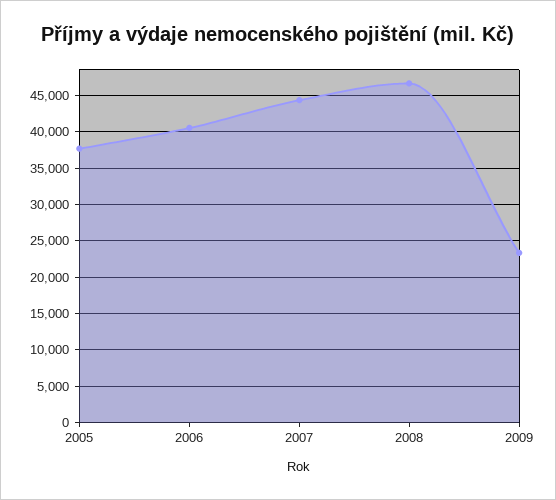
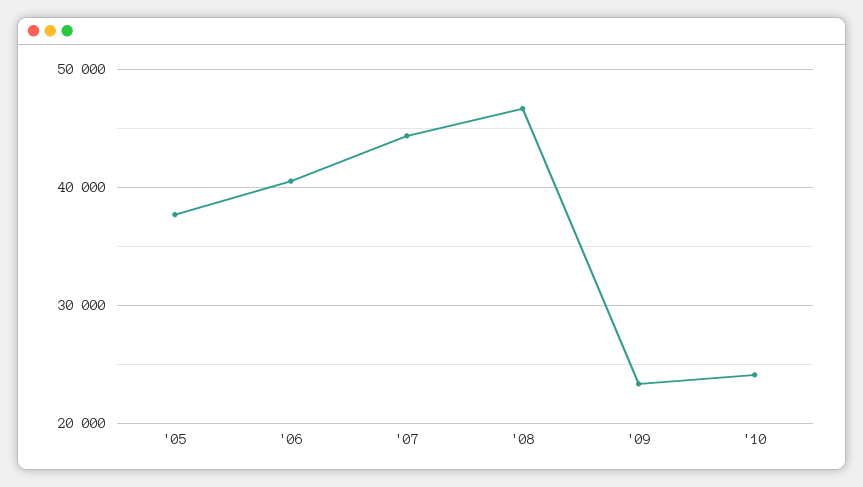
'10: none -> 24000

